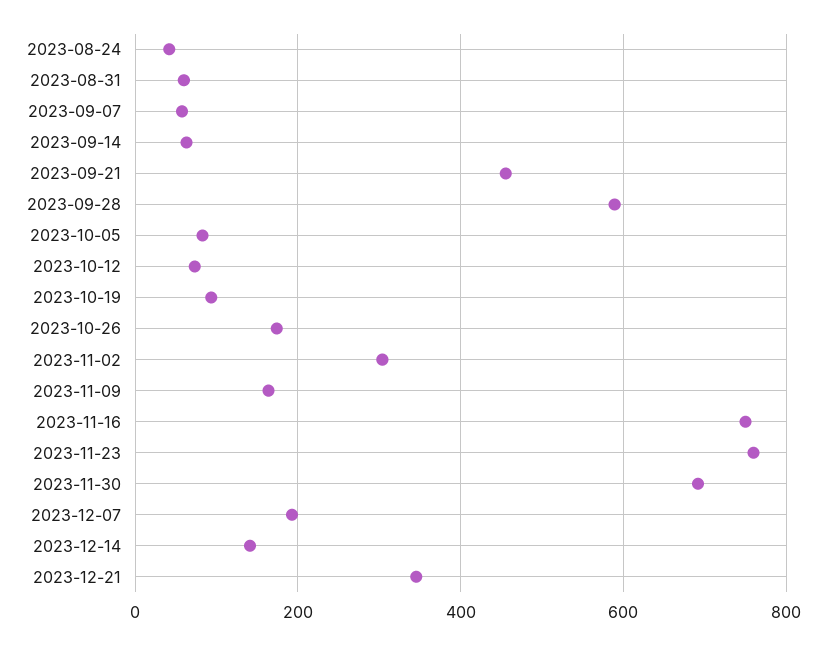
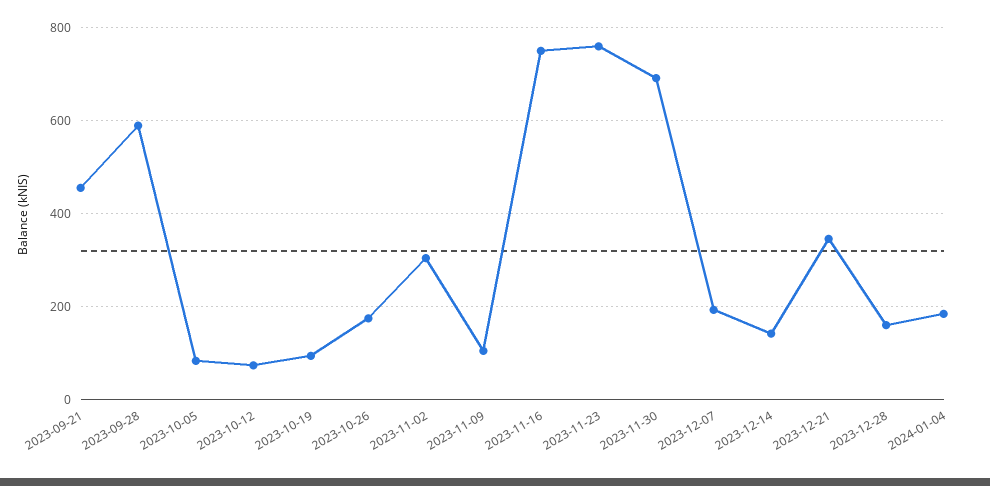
2023-08-24: 40 -> none
2023-08-31: 60 -> none
2023-09-07: 60 -> none
2023-09-14: 60 -> none
2023-11-09: 160 -> 100
2023-12-28: none -> 160
2024-01-04: none -> 180

